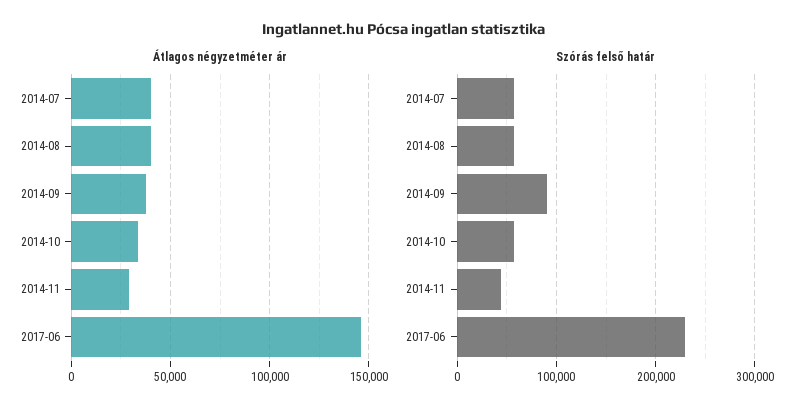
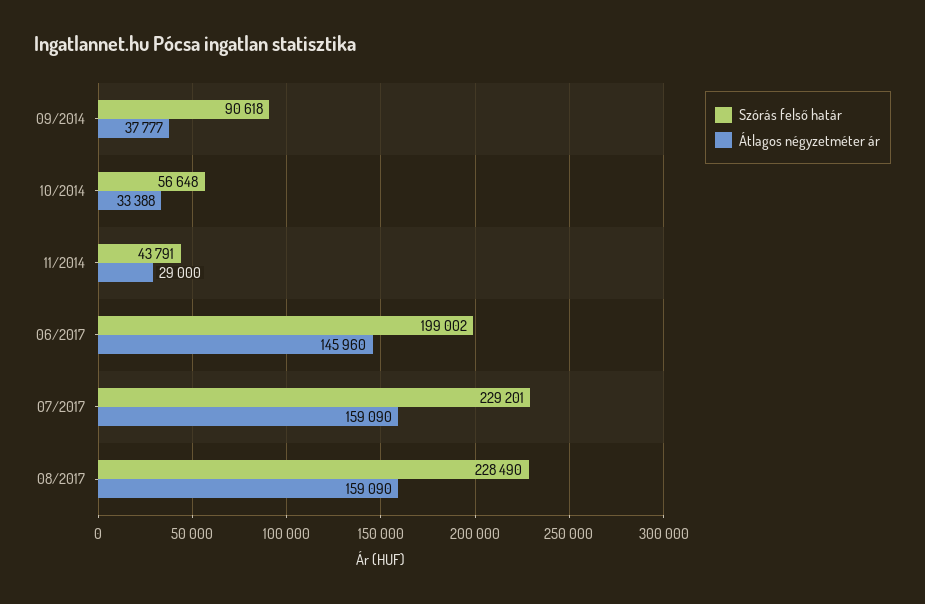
Átlagos négyzetméter ár, 2014-07: 40000 -> none
Átlagos négyzetméter ár, 2014-08: 40000 -> none
Szórás felső határ, 2014-07: 60000 -> none
Szórás felső határ, 2014-08: 60000 -> none
Szórás felső határ, 2017-06: 230000 -> 199002
Szórás felső határ, 07/2017: none -> 229201
Átlagos négyzetméter ár, 07/2017: none -> 159090
Szórás felső határ, 08/2017: none -> 228490
Átlagos négyzetméter ár, 08/2017: none -> 159090

